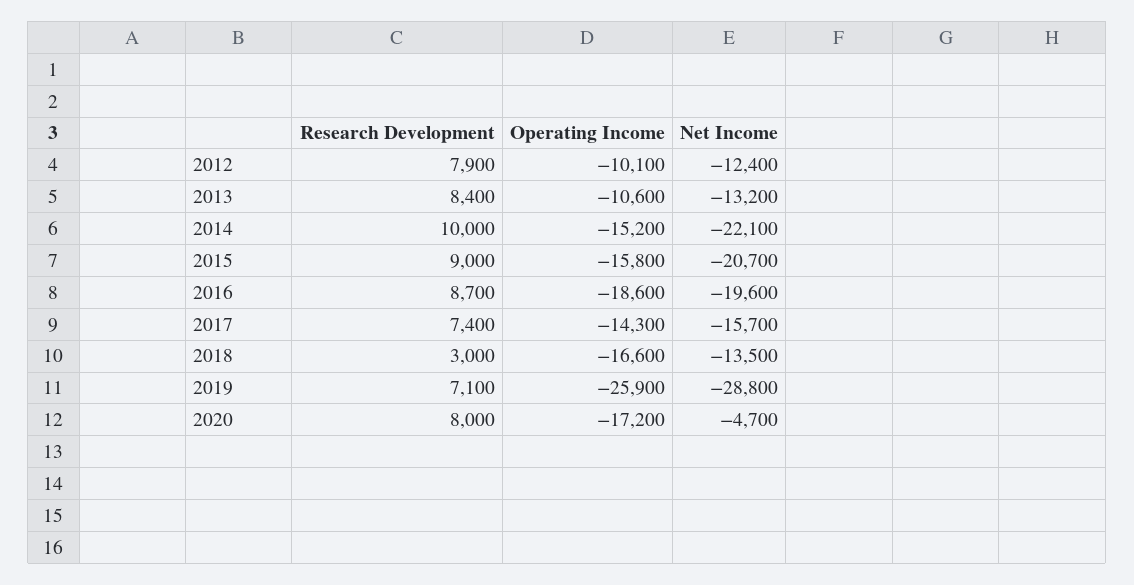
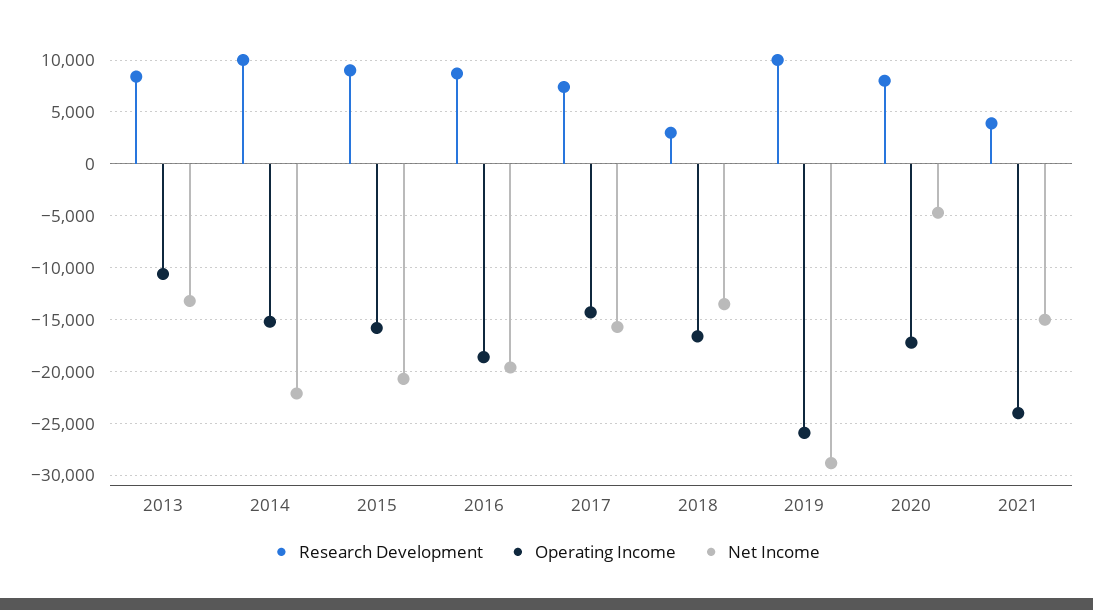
Research Development, 2012: 7900 -> none
Operating Income, 2012: -10100 -> none
Net Income, 2012: -12400 -> none
Research Development, 2019: 7100 -> 10000
Research Development, 2021: none -> 4000
Operating Income, 2021: none -> -24000
Net Income, 2021: none -> -15000

